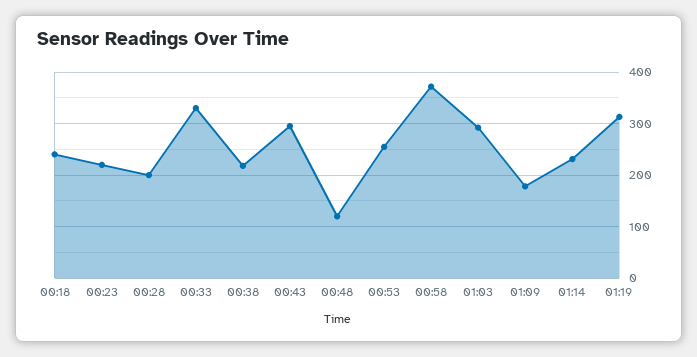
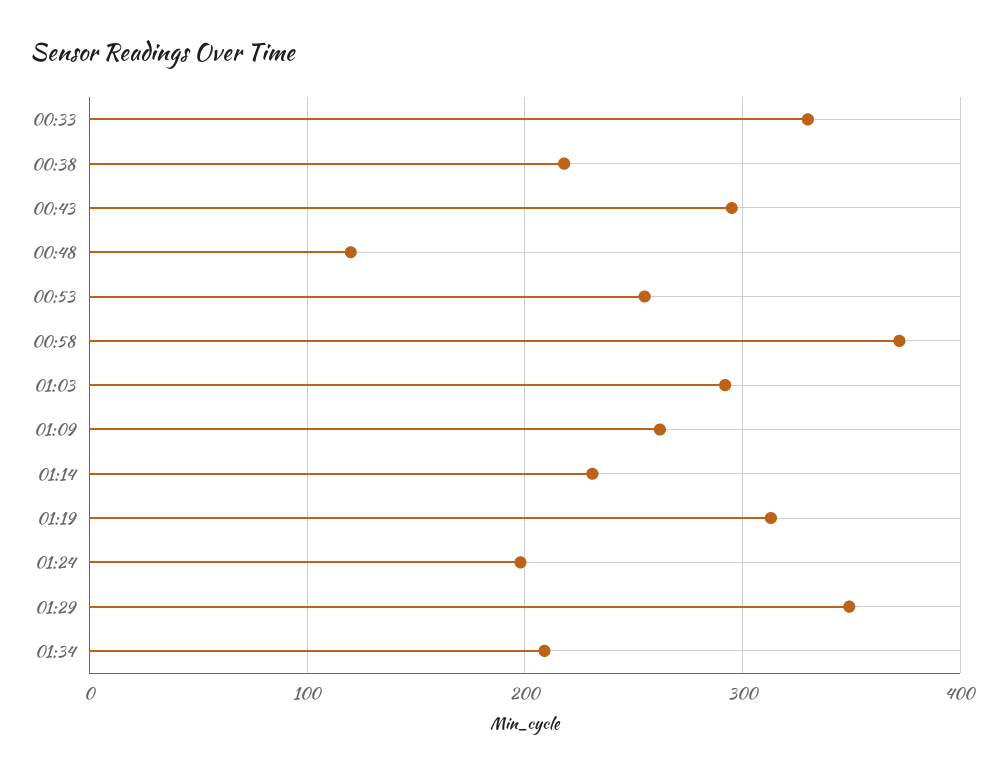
00:18: 240 -> none
00:23: 220 -> none
00:28: 200 -> none
01:09: 180 -> 260
01:24: none -> 200
01:29: none -> 350
01:34: none -> 210

